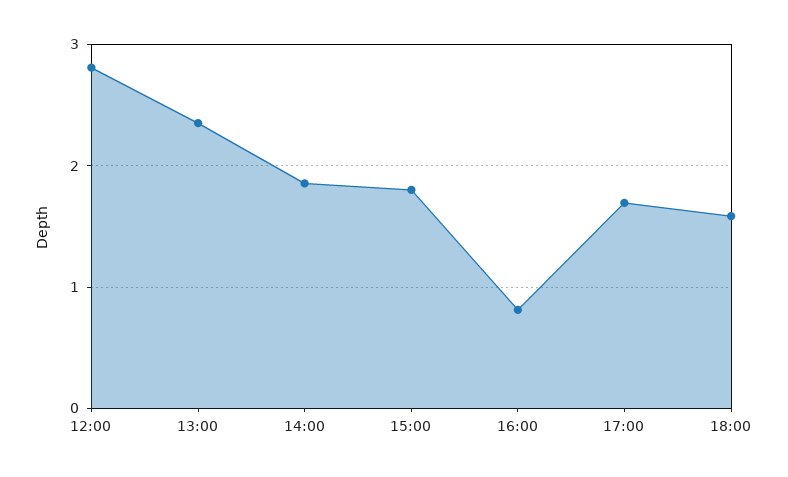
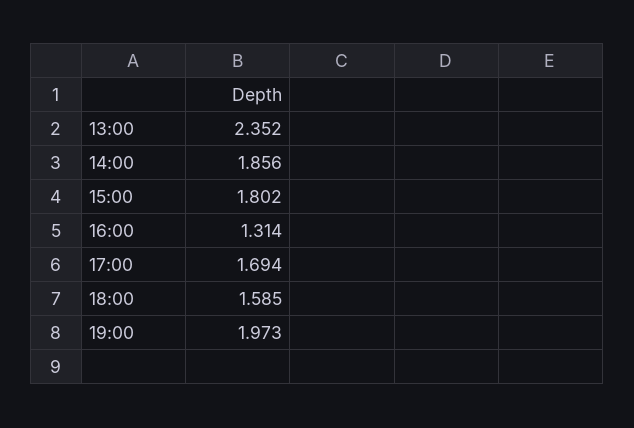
12:00: 2.8 -> none
16:00: 0.8 -> 1.314
19:00: none -> 1.973

